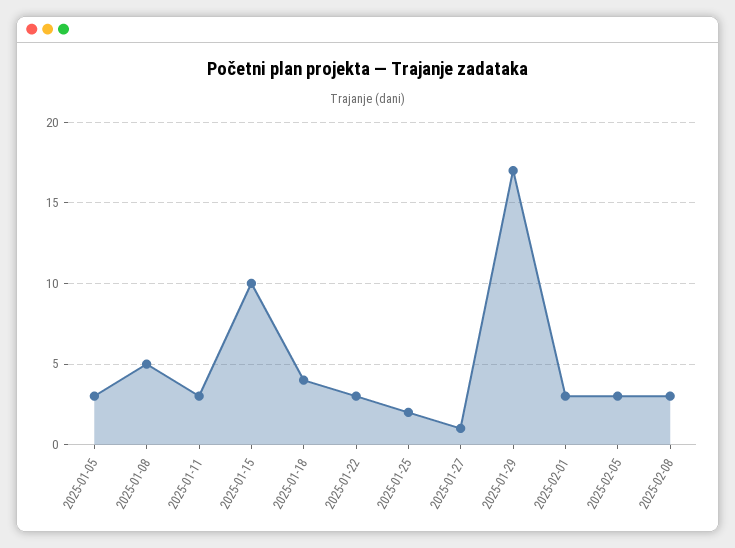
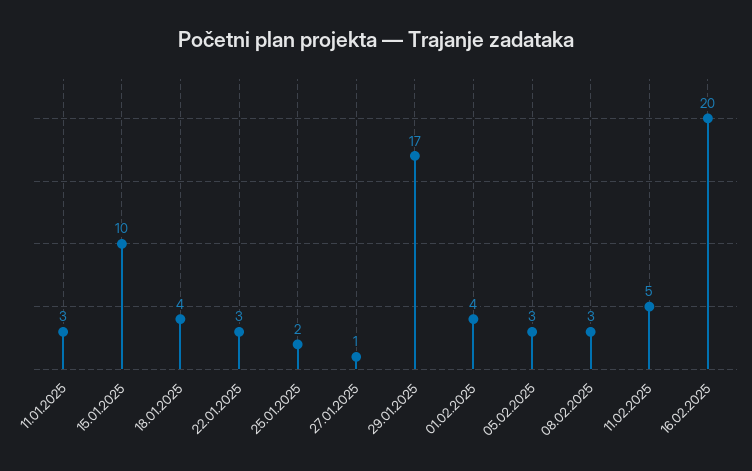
2025-01-05: 3 -> none
2025-01-08: 5 -> none
2025-02-01: 3 -> 4
11.02.2025: none -> 5
16.02.2025: none -> 20

